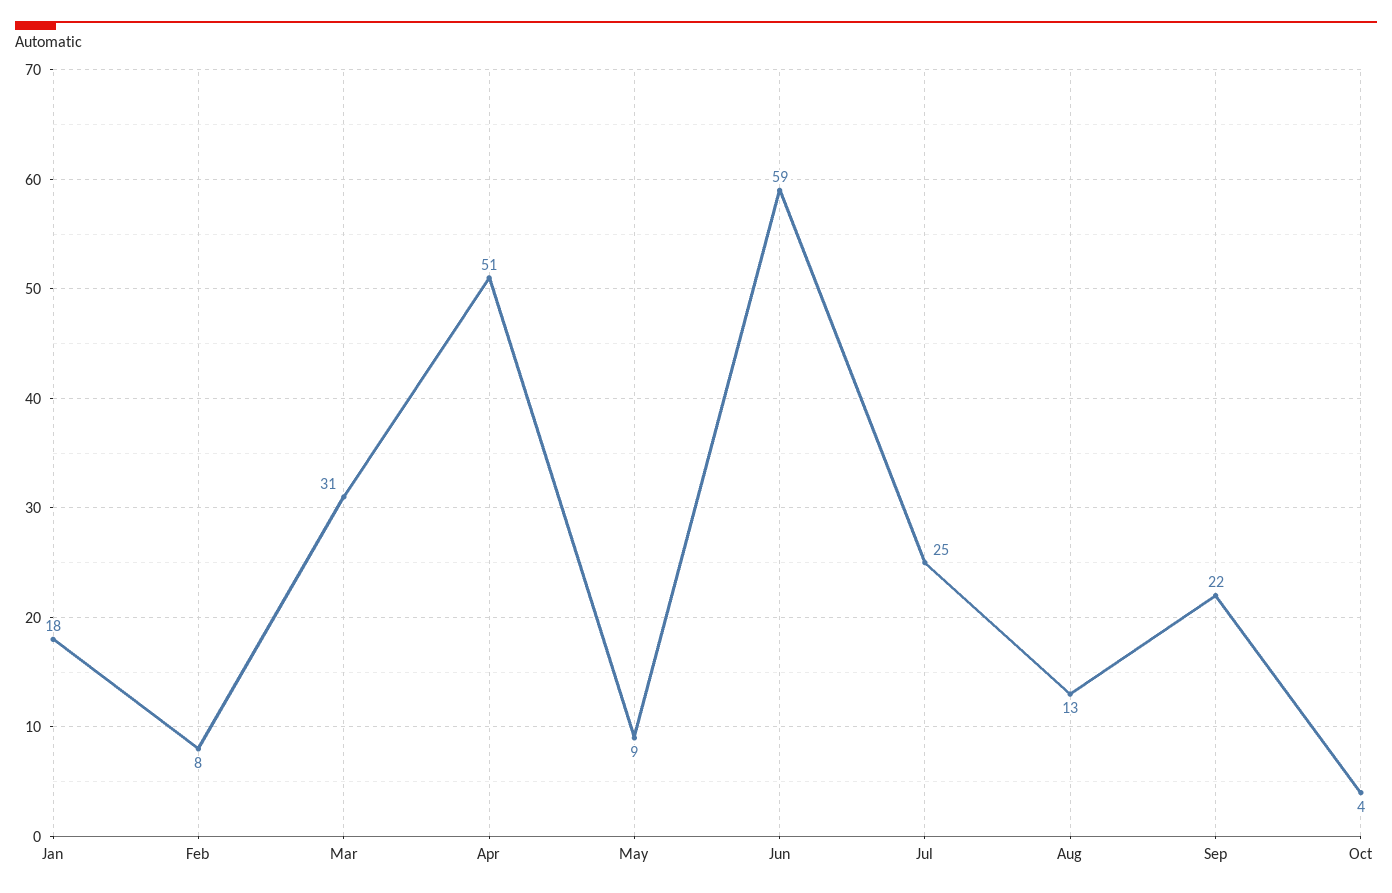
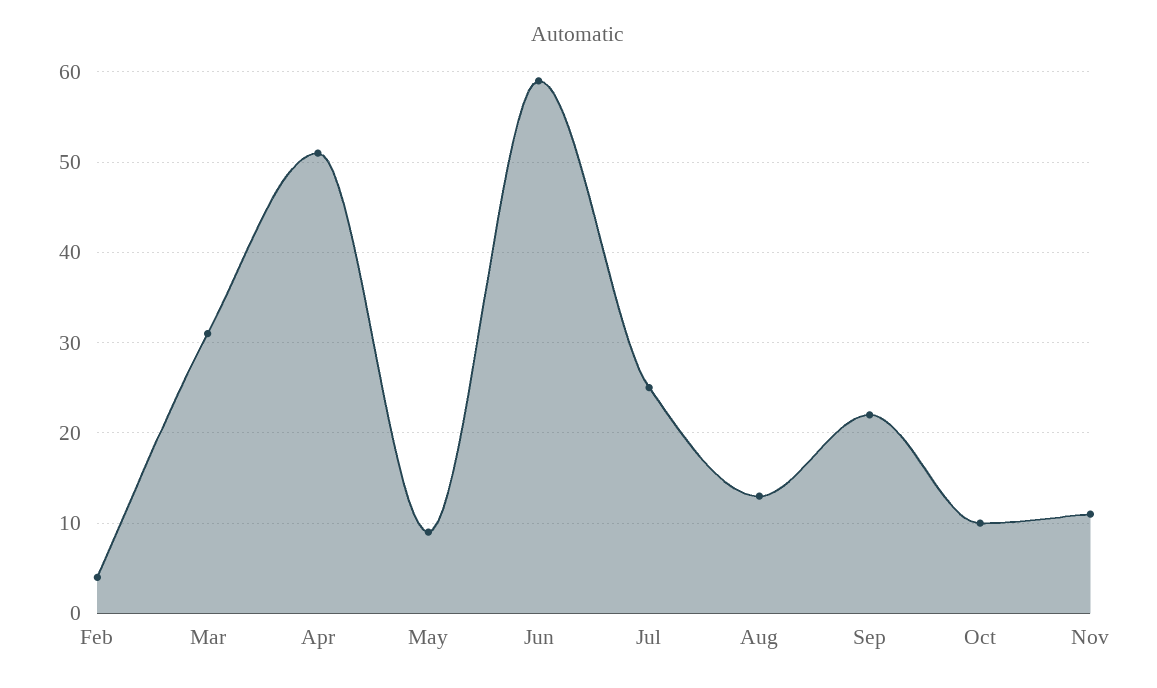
Jan: 18 -> none
Feb: 8 -> 4
Oct: 4 -> 10
Nov: none -> 11

